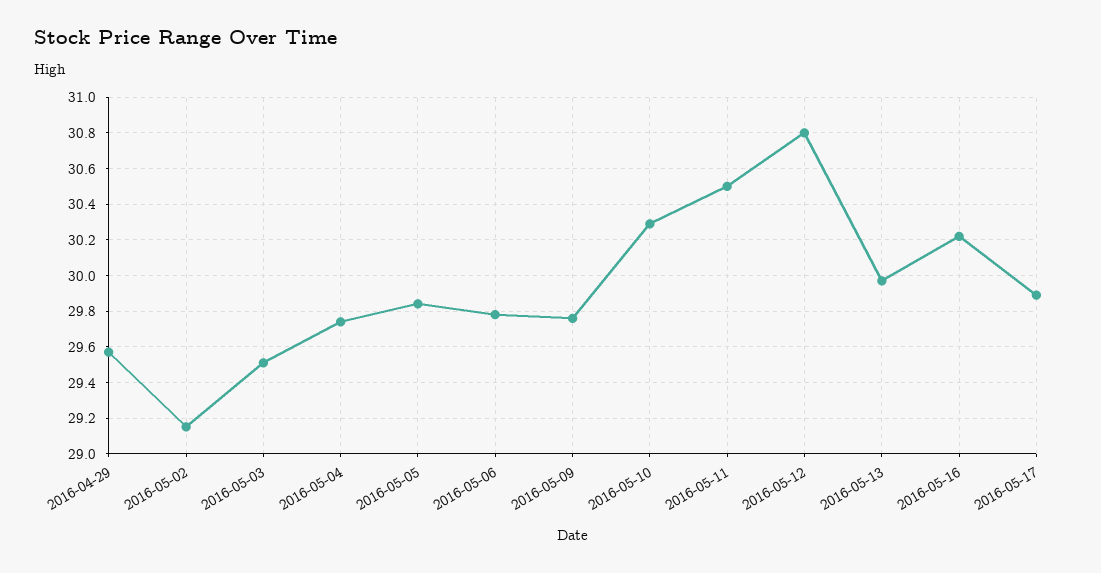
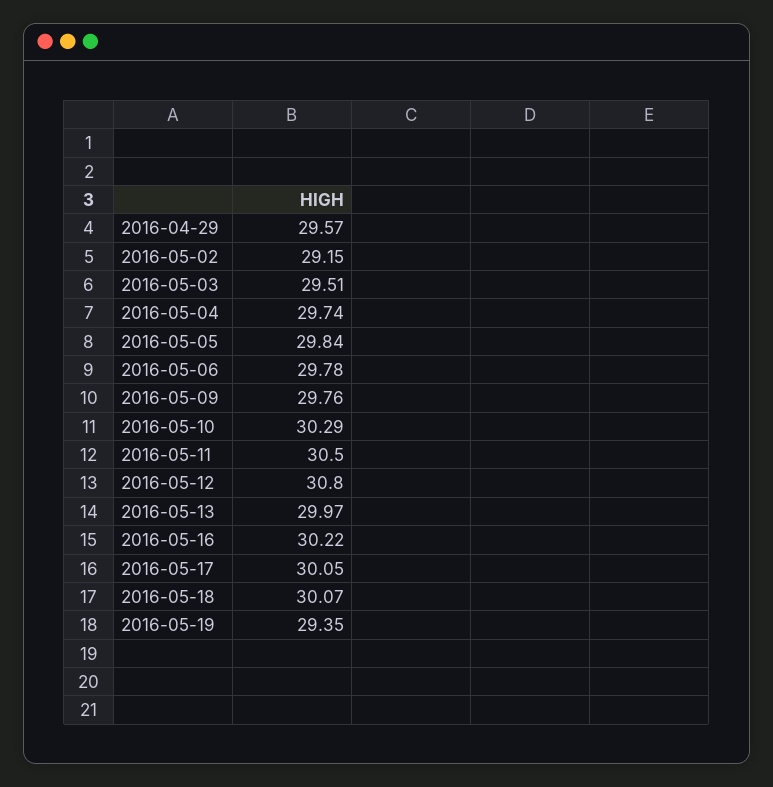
2016-05-17: 29.9 -> 30.05
2016-05-18: none -> 30.07
2016-05-19: none -> 29.35

